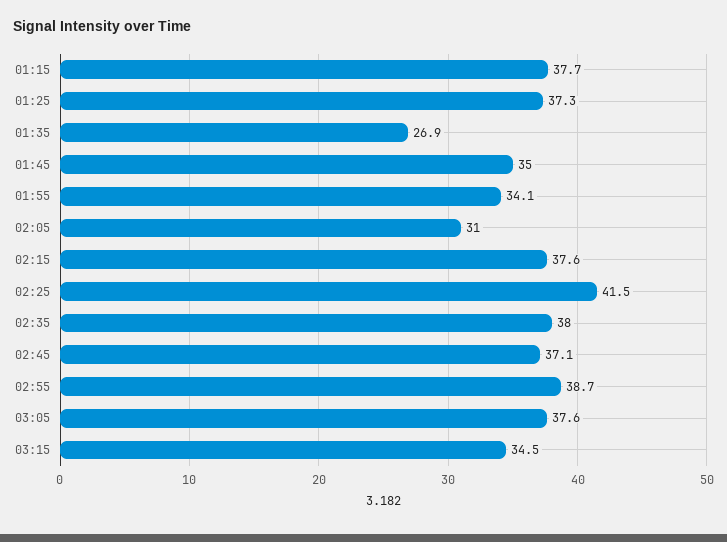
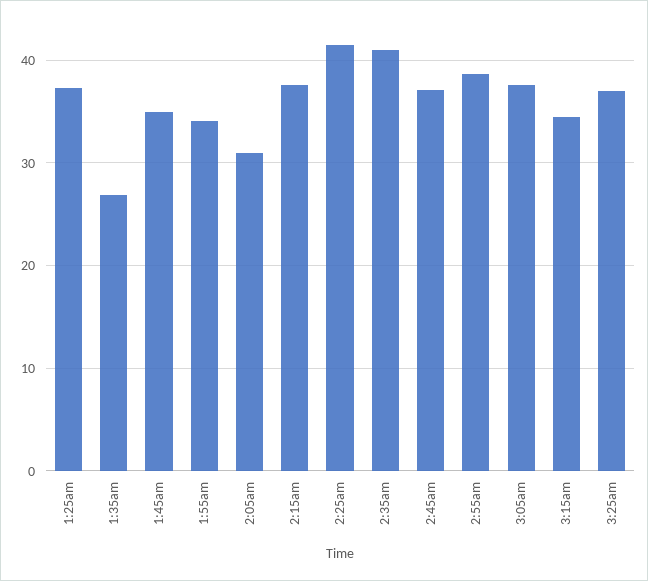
01:15: 37.7 -> none
02:35: 38 -> 41
3:25am: none -> 37

